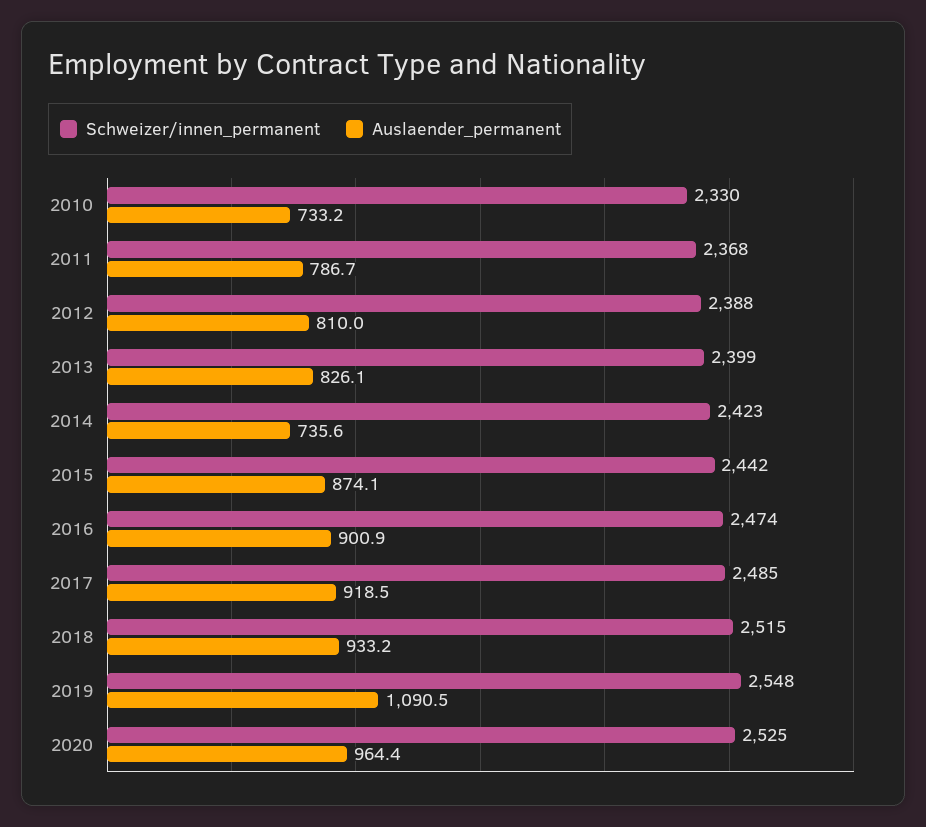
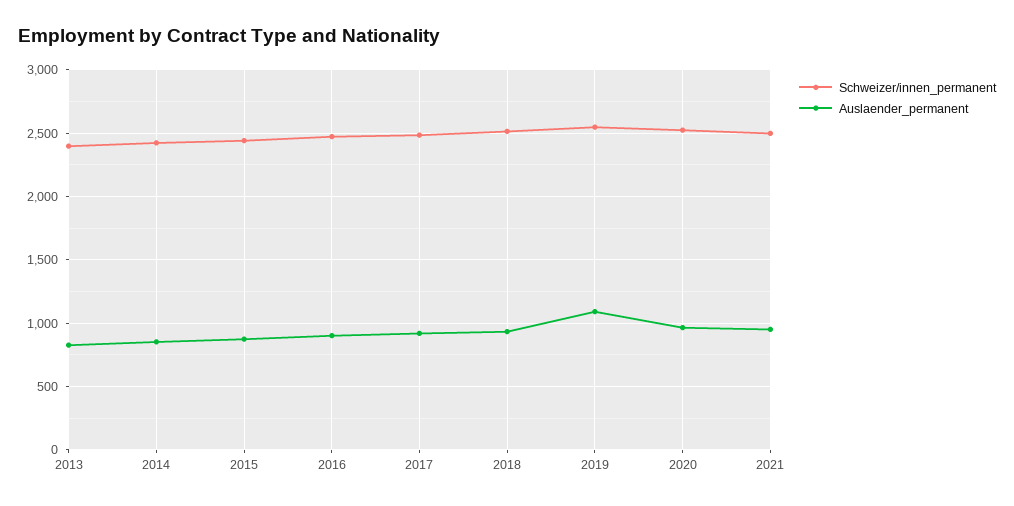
Schweizer/innen_permanent, 2010: 2330 -> none
Auslaender_permanent, 2010: 733.2 -> none
Schweizer/innen_permanent, 2011: 2368 -> none
Auslaender_permanent, 2011: 786.7 -> none
Schweizer/innen_permanent, 2012: 2388 -> none
Auslaender_permanent, 2012: 810 -> none
Auslaender_permanent, 2014: 735.6 -> 850
Schweizer/innen_permanent, 2021: none -> 2500
Auslaender_permanent, 2021: none -> 950

